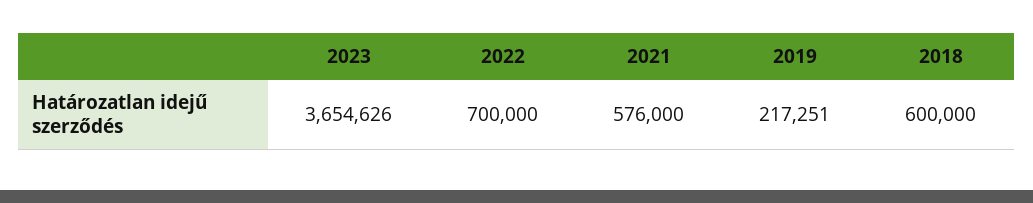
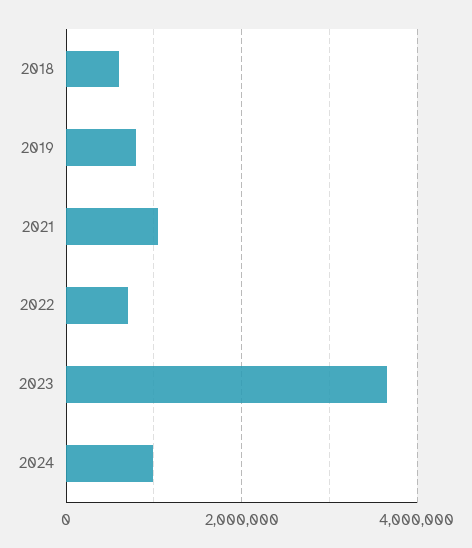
2021: 576000 -> 1000000
2019: 217251 -> 800000
2024: none -> 1000000

